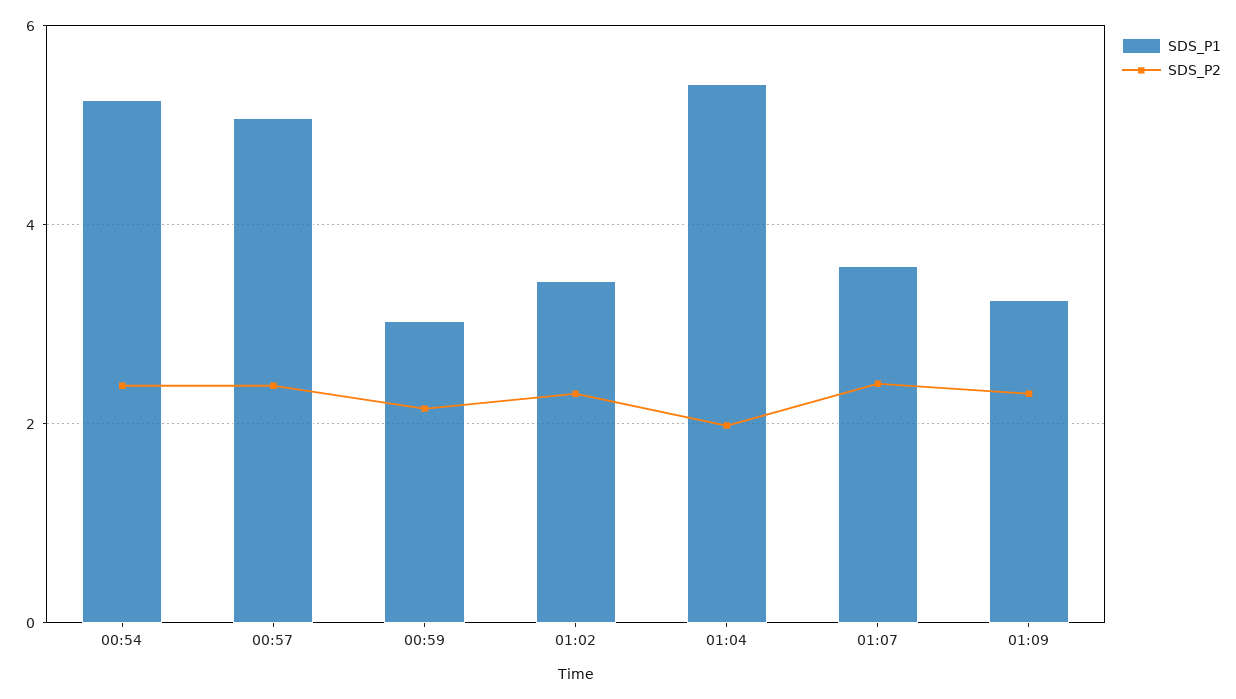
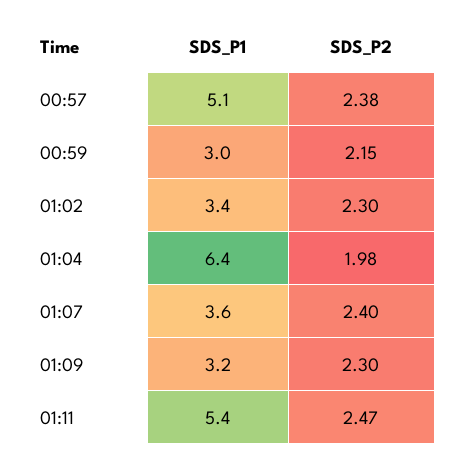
SDS_P1, 00:54: 5.2 -> none
SDS_P2, 00:54: 2.4 -> none
SDS_P1, 01:04: 5.4 -> 6.4
SDS_P1, 01:11: none -> 5.4
SDS_P2, 01:11: none -> 2.47

